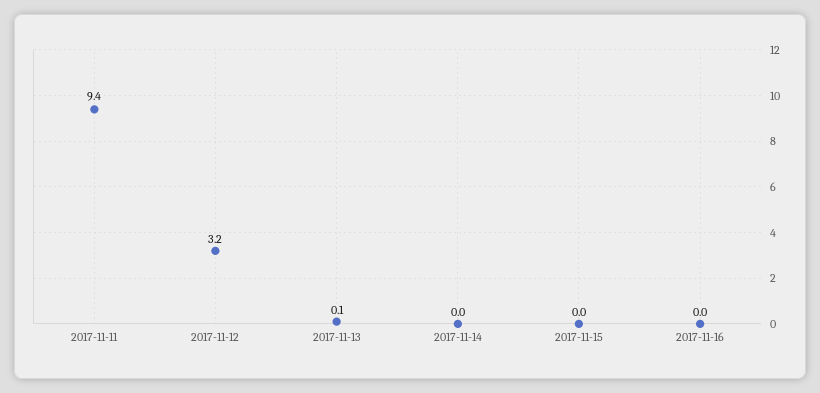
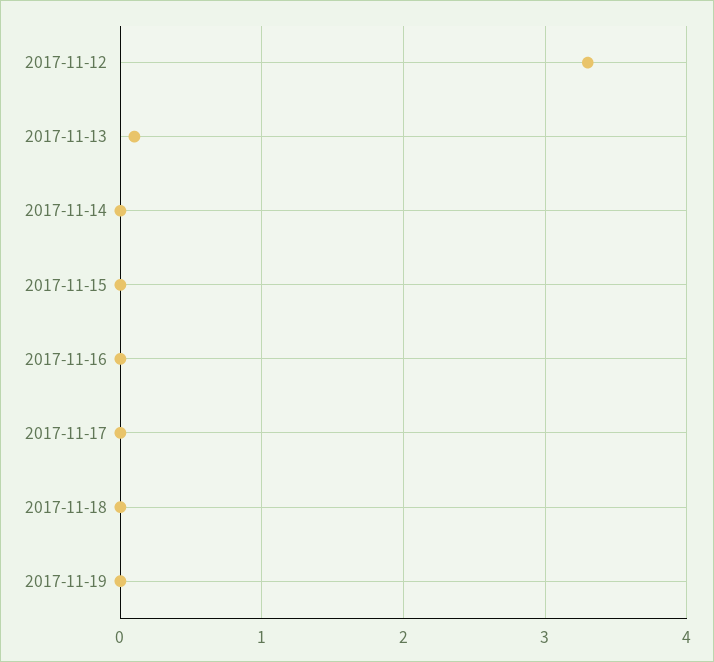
2017-11-11: 9.4 -> none
2017-11-12: 3.2 -> 3.3
2017-11-17: none -> 0
2017-11-18: none -> 0
2017-11-19: none -> 0

